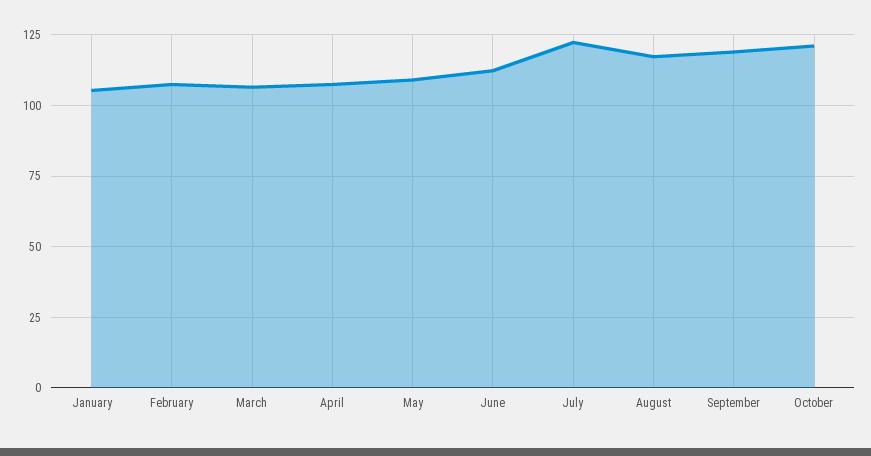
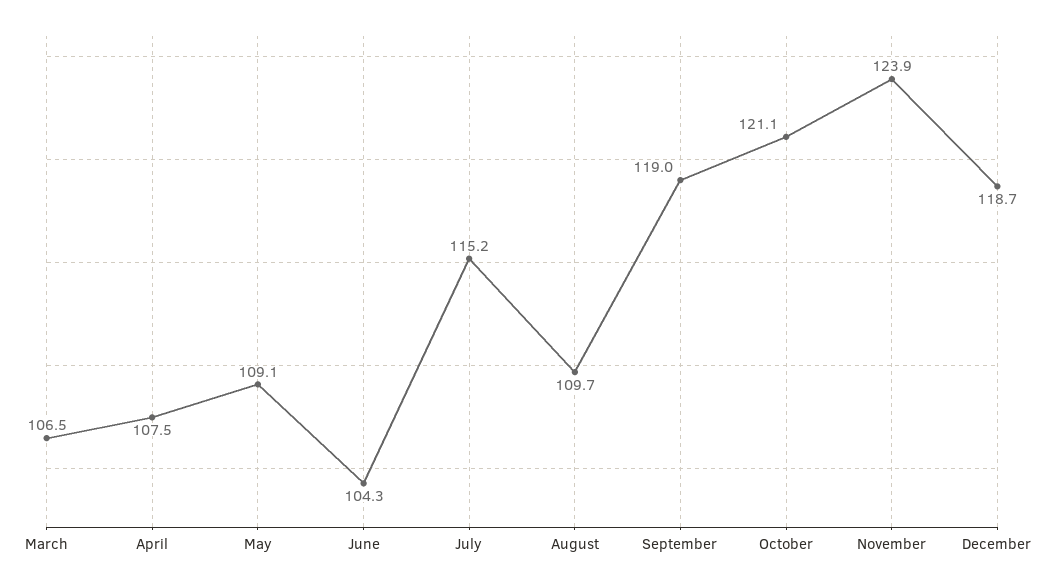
January: 105 -> none
February: 107.5 -> none
June: 112.5 -> 104.3
July: 122.5 -> 115.2
August: 117.5 -> 109.7
November: none -> 123.9
December: none -> 118.7

